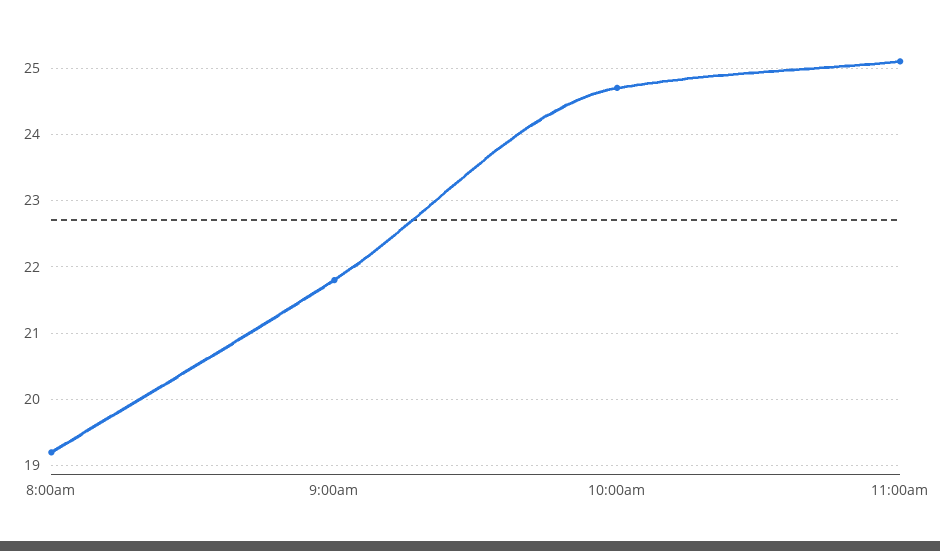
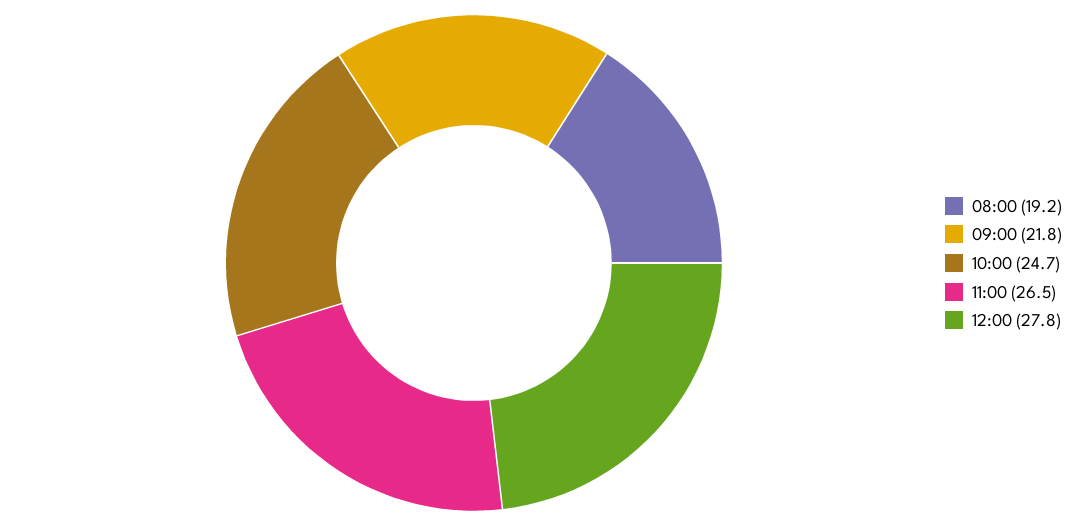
11:00am: 25.1 -> 26.5
12:00: none -> 27.8

